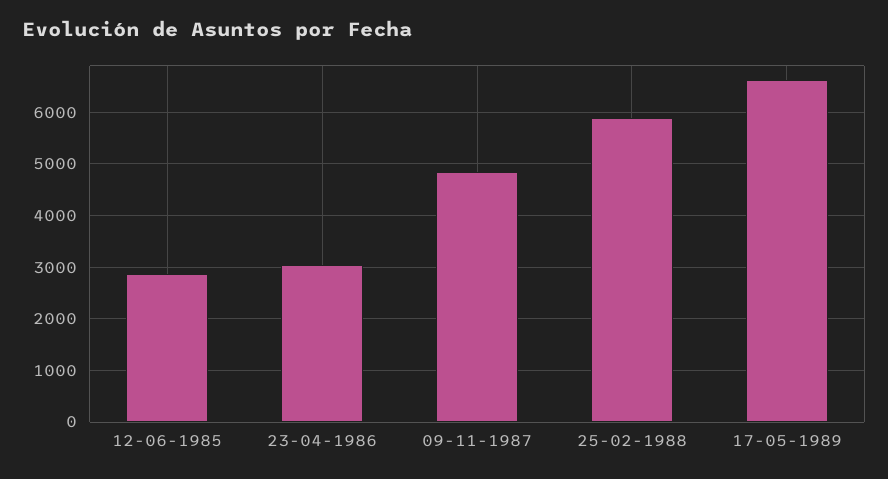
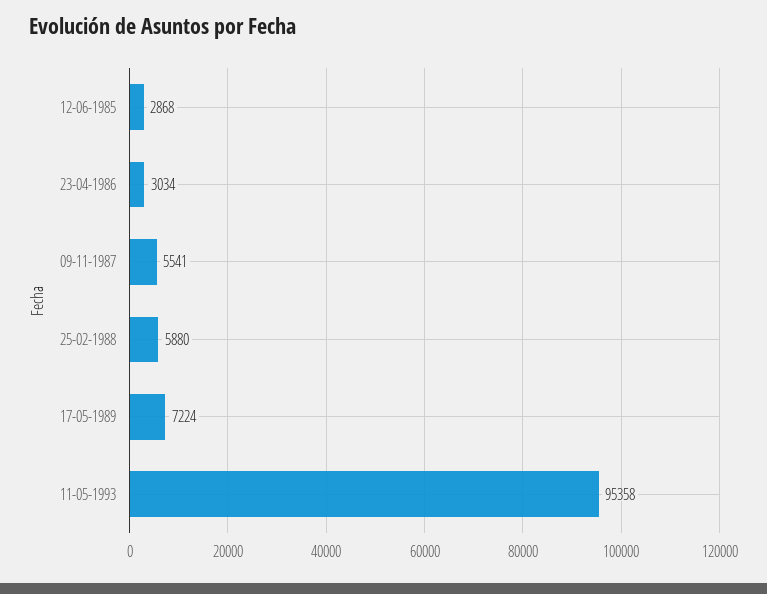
09-11-1987: 4800 -> 5541
17-05-1989: 6600 -> 7224
11-05-1993: none -> 95358

